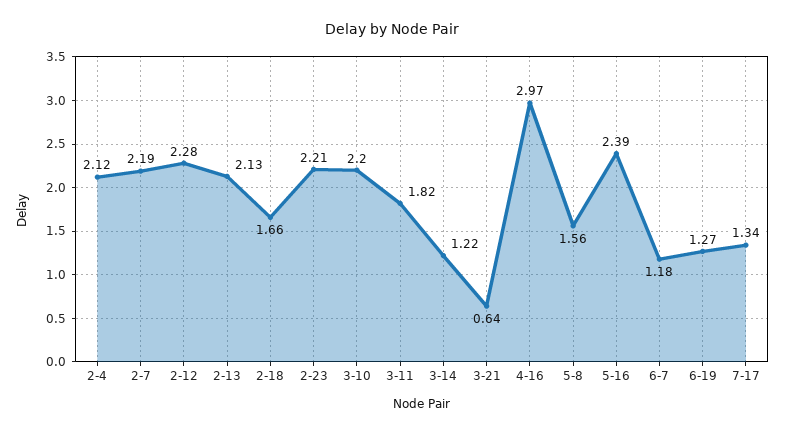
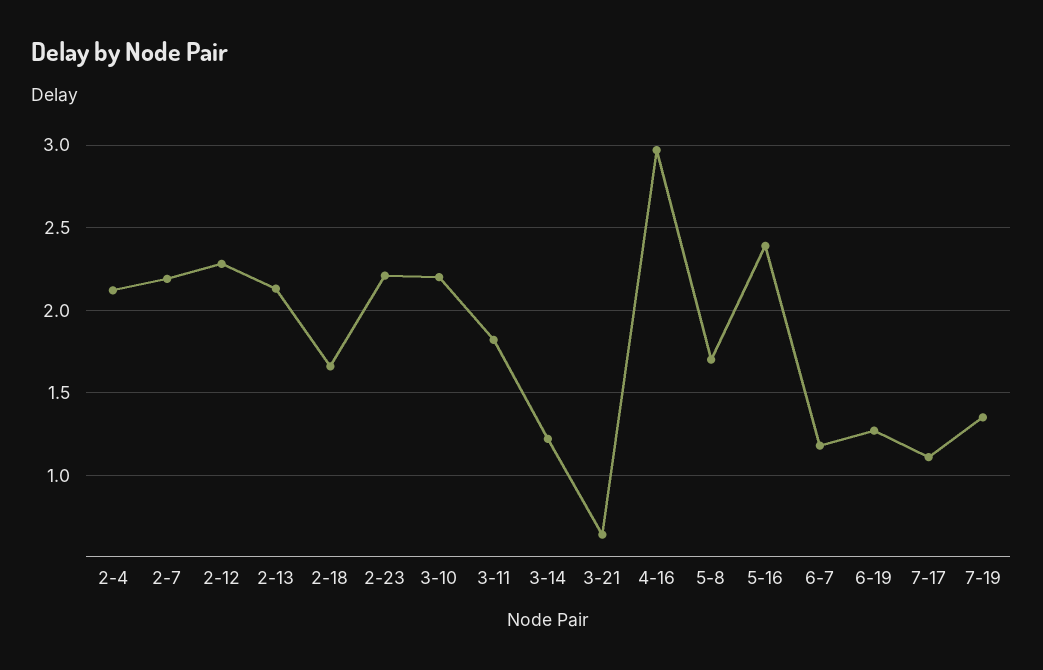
5-8: 1.56 -> 1.7
7-17: 1.34 -> 1.1
7-19: none -> 1.35

